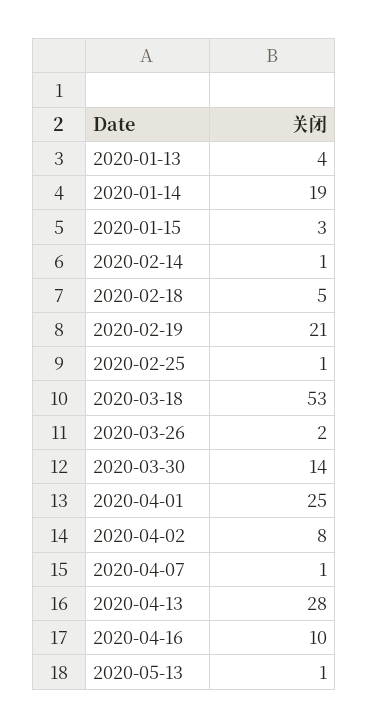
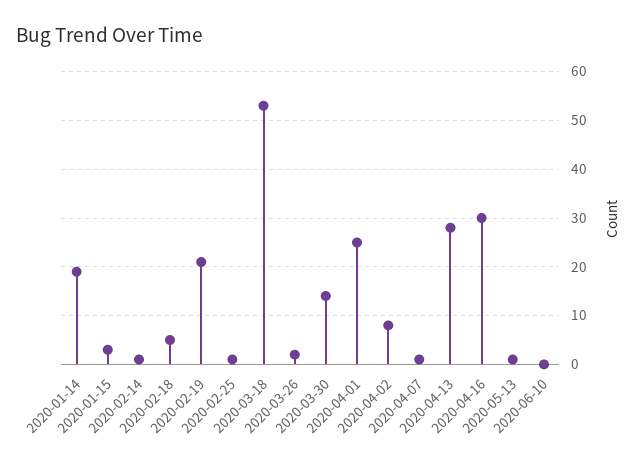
2020-01-13: 4 -> none
2020-04-16: 10 -> 30
2020-06-10: none -> 0

